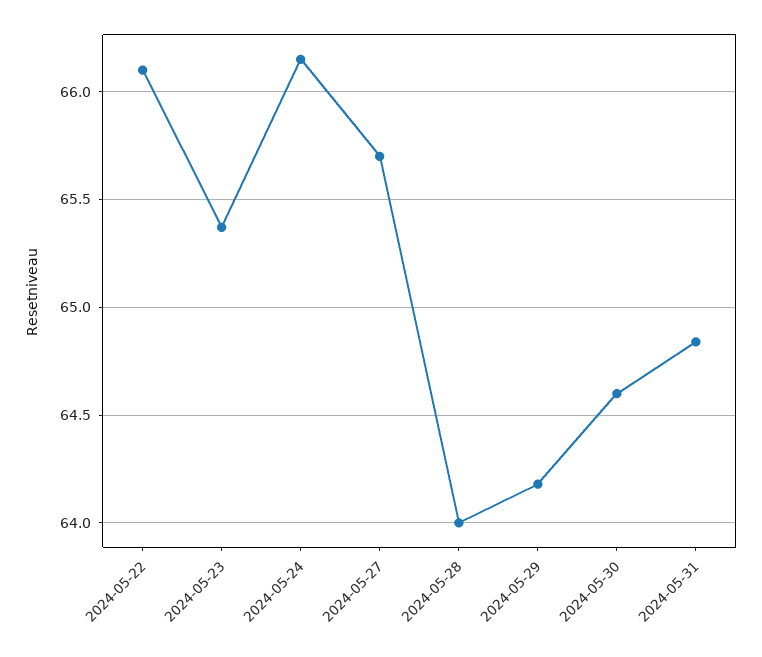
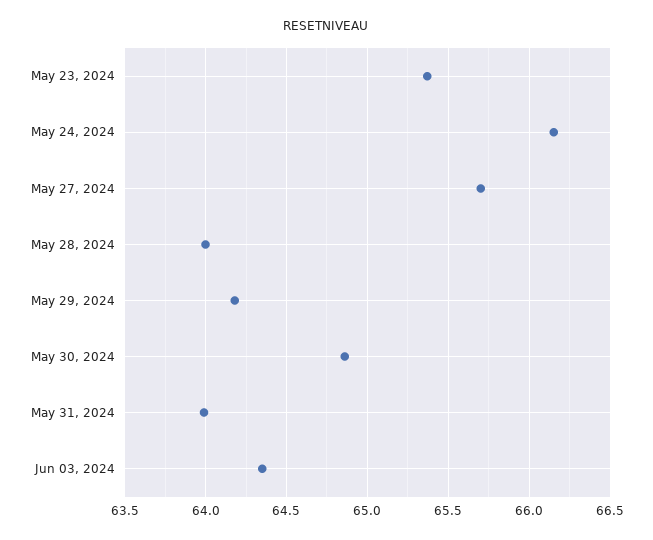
2024-05-22: 66.1 -> none
2024-05-30: 64.6 -> 64.85
2024-05-31: 64.85 -> 64
Jun 03, 2024: none -> 64.35

